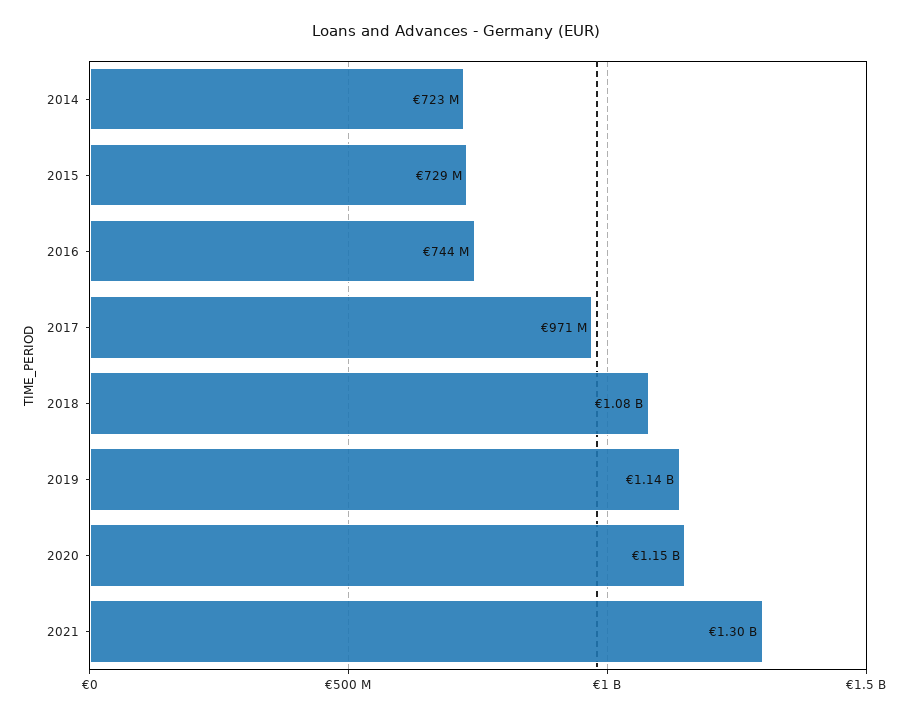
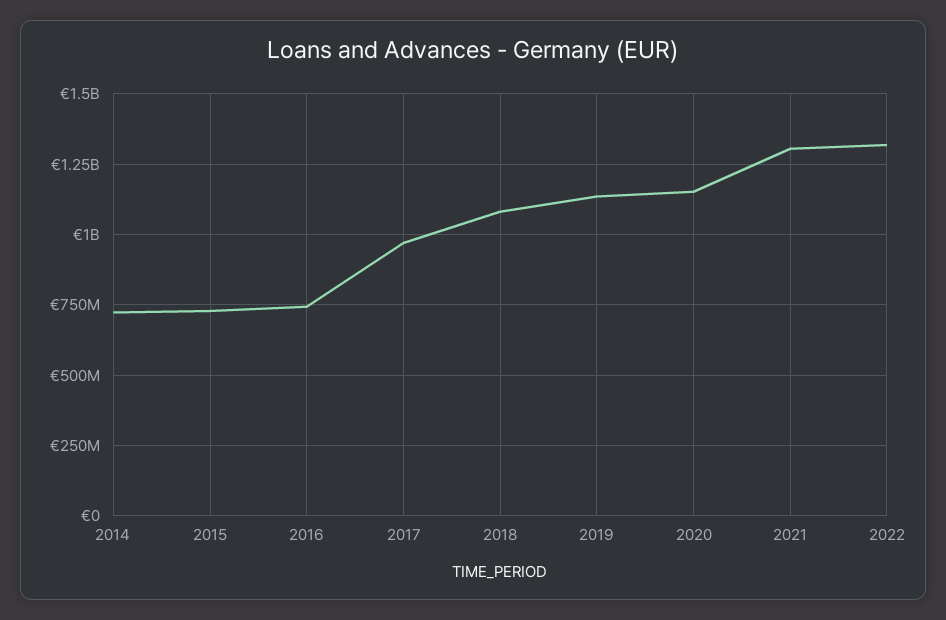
2022: none -> 1325000000

